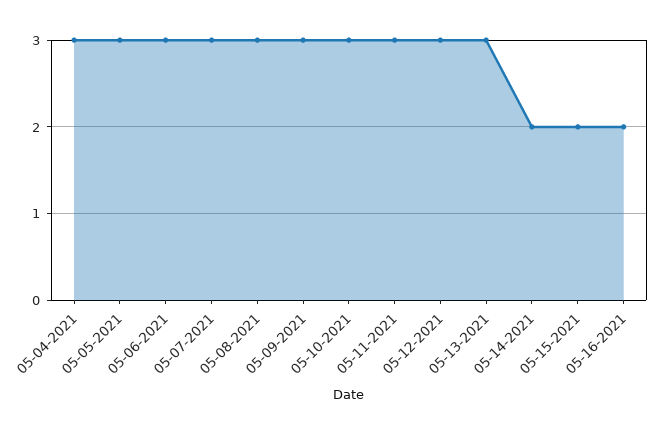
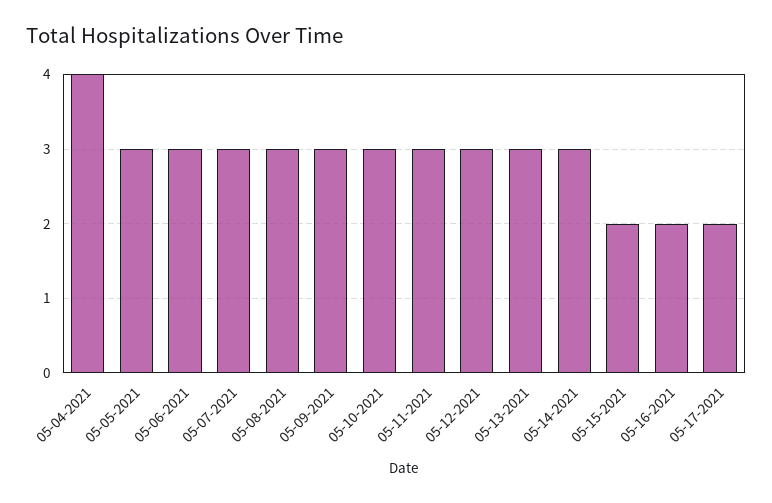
05-04-2021: 3 -> 4
05-14-2021: 2 -> 3
05-17-2021: none -> 2

